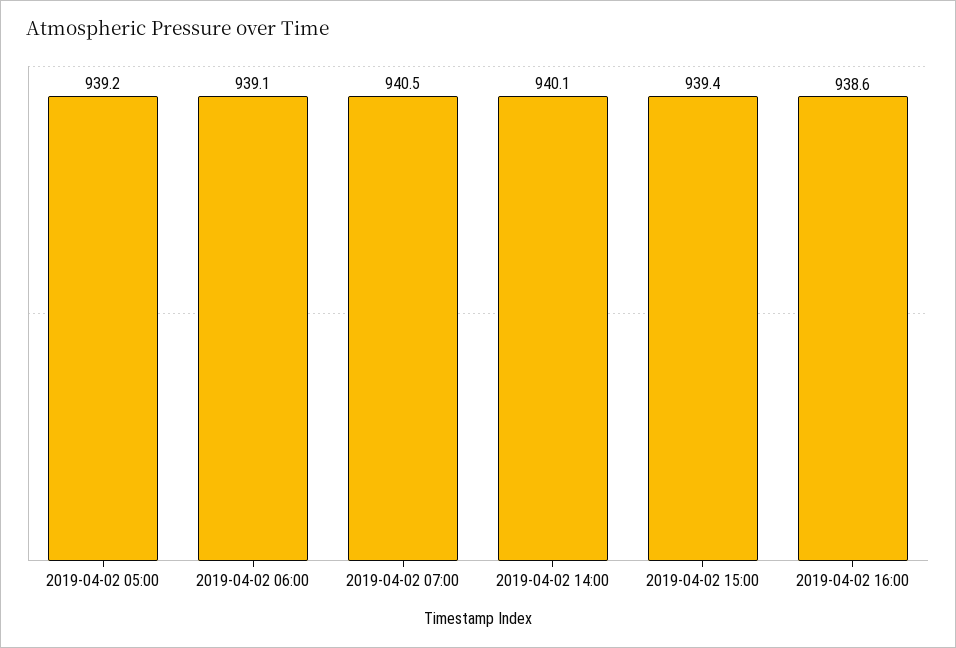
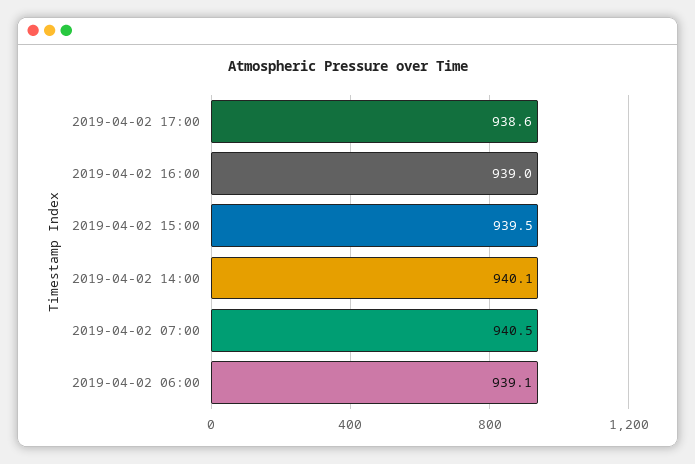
2019-04-02 05:00: 939.2 -> none
2019-04-02 15:00: 939.4 -> 939.5
2019-04-02 16:00: 938.6 -> 939
2019-04-02 17:00: none -> 938.6

